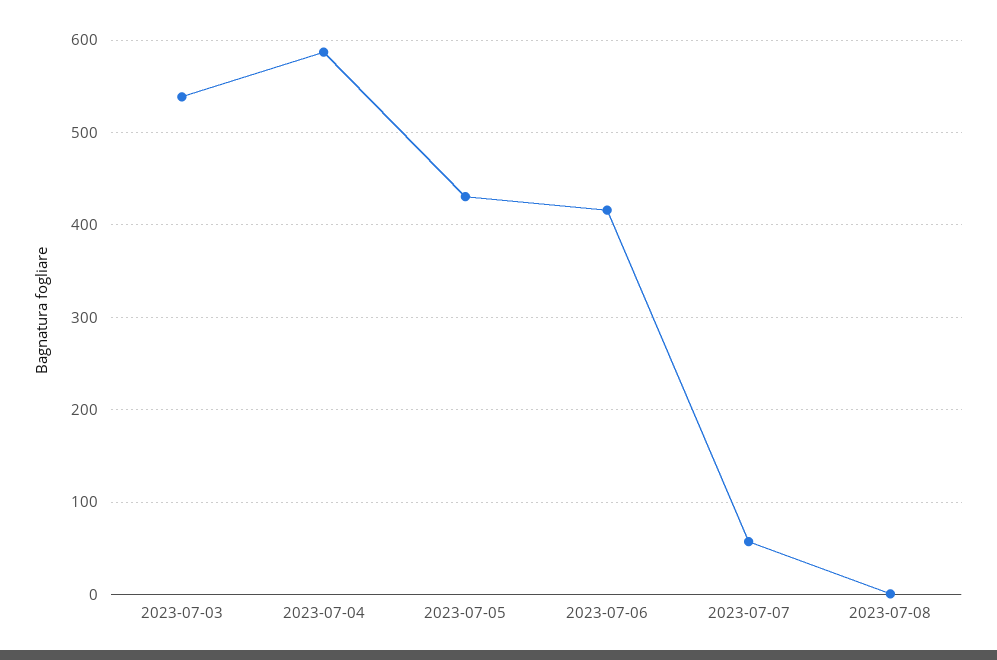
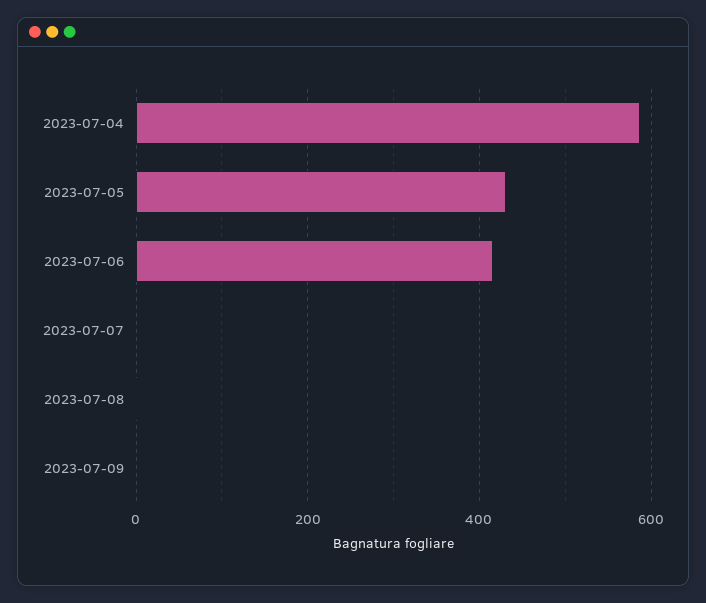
2023-07-03: 540 -> none
2023-07-07: 60 -> 0
2023-07-09: none -> 0

